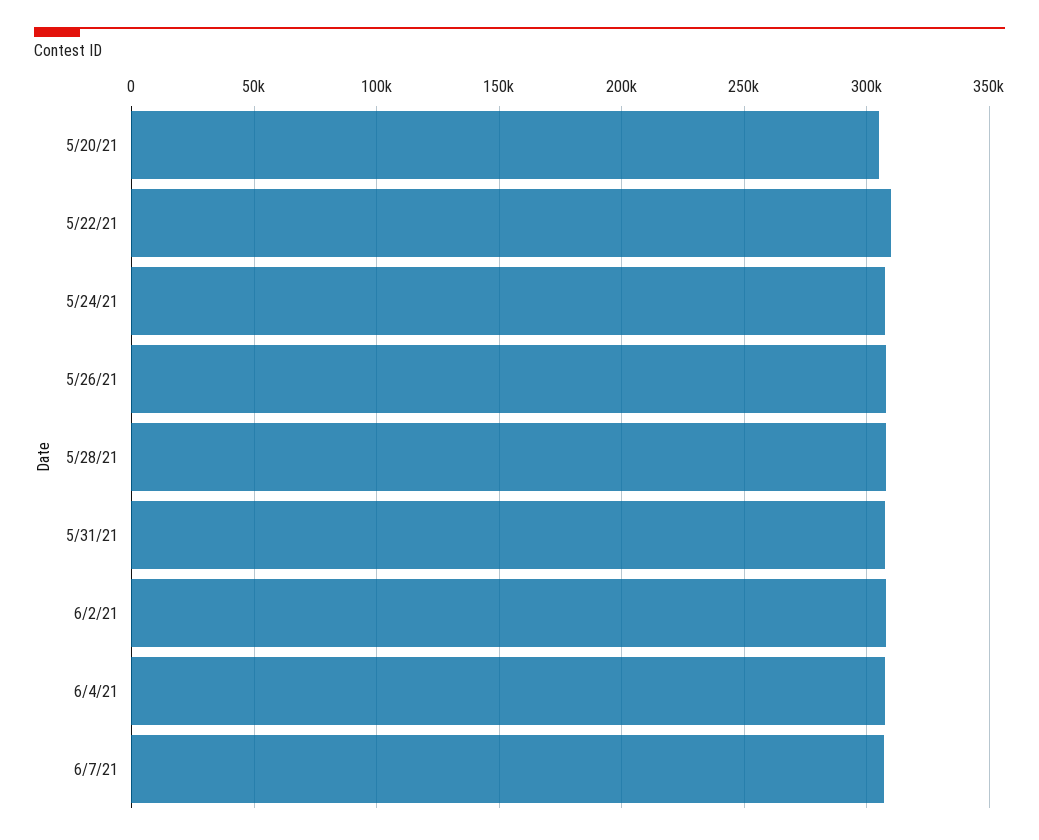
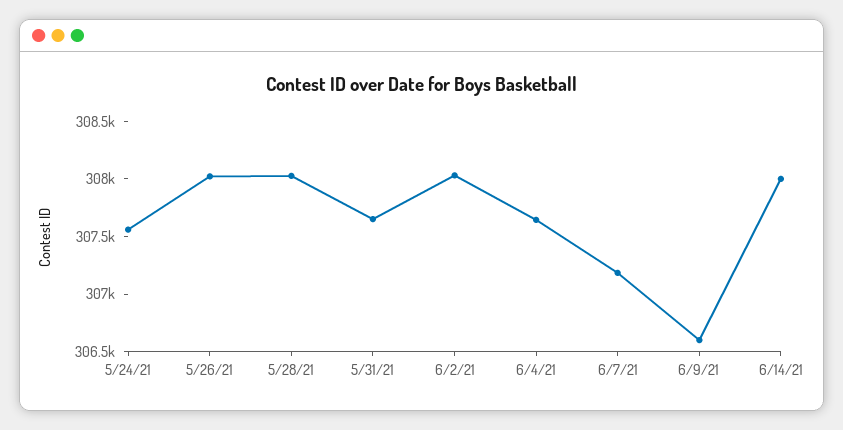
5/20/21: 305000 -> none
5/22/21: 310000 -> none
6/9/21: none -> 306600
6/14/21: none -> 308000

